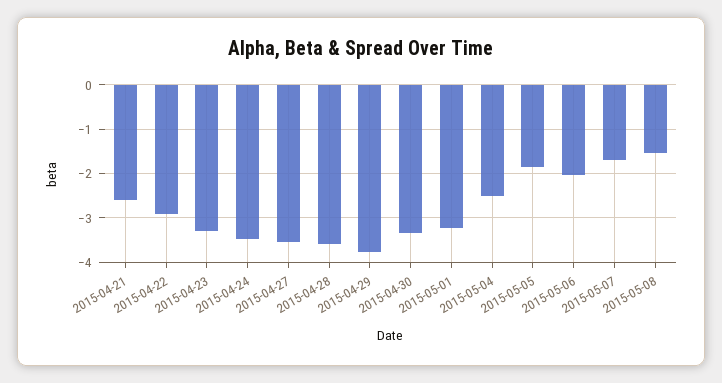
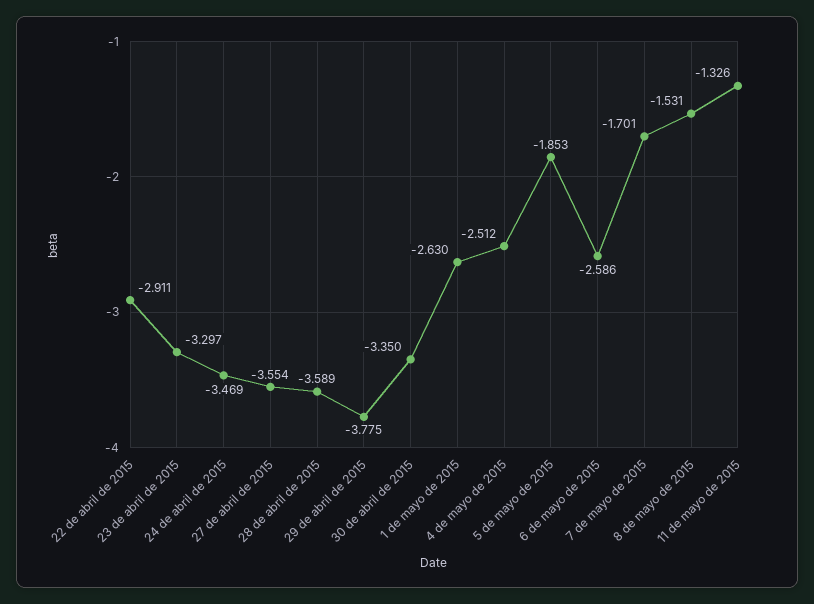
2015-04-21: -2.6 -> none
2015-05-01: -3.2 -> -2.63
2015-05-06: -2 -> -2.586
11 de mayo de 2015: none -> -1.326

